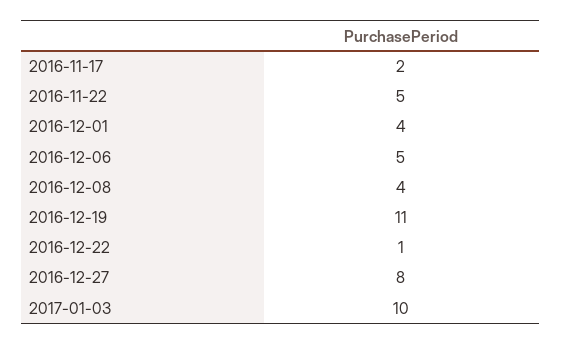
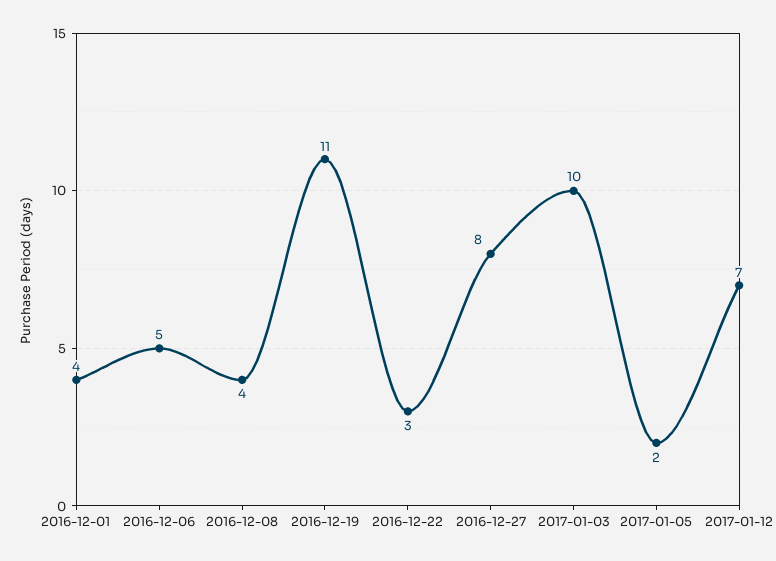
2016-11-17: 2 -> none
2016-11-22: 5 -> none
2016-12-22: 1 -> 3
2017-01-05: none -> 2
2017-01-12: none -> 7

